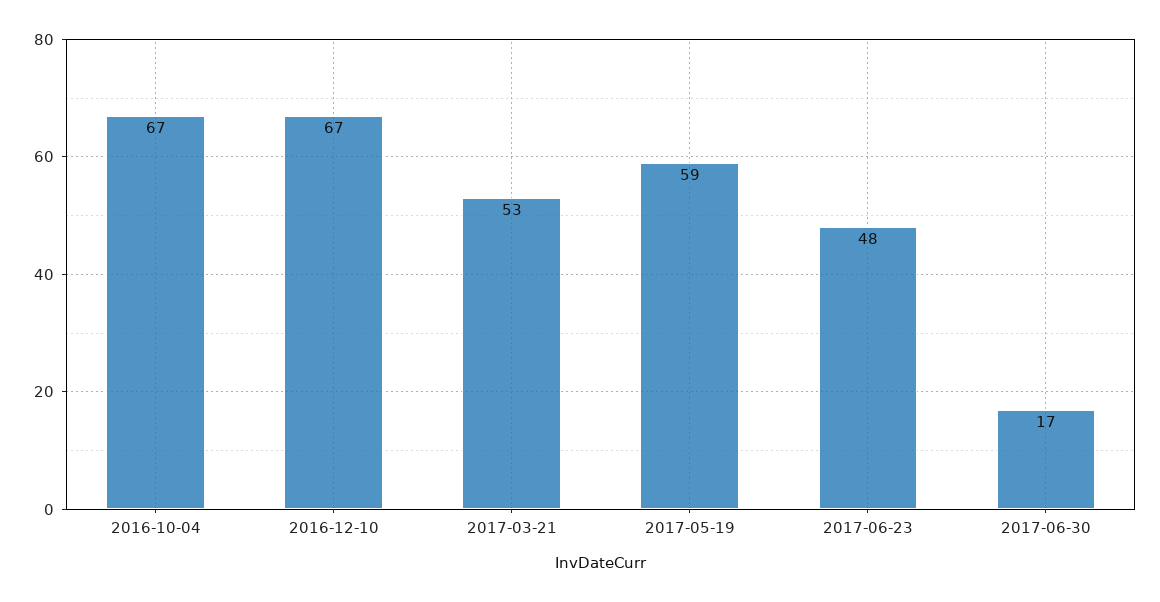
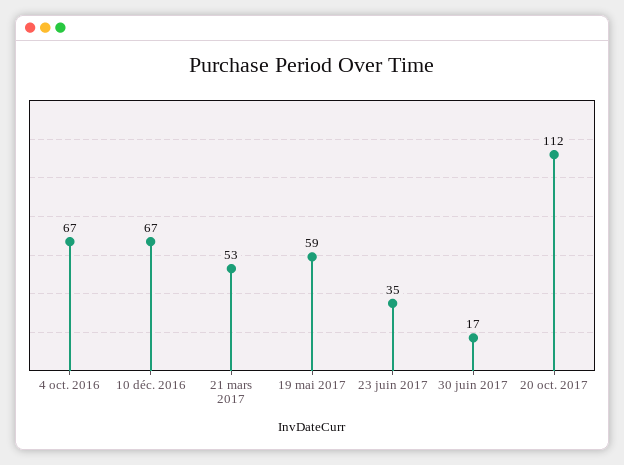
2017-06-23: 48 -> 35
20 oct. 2017: none -> 112

